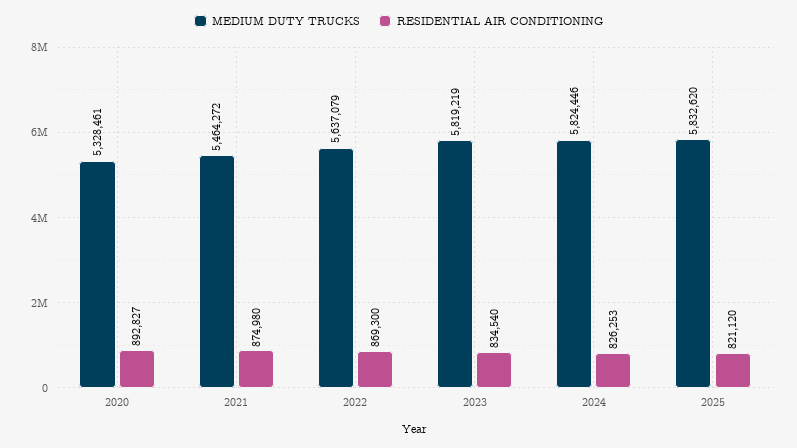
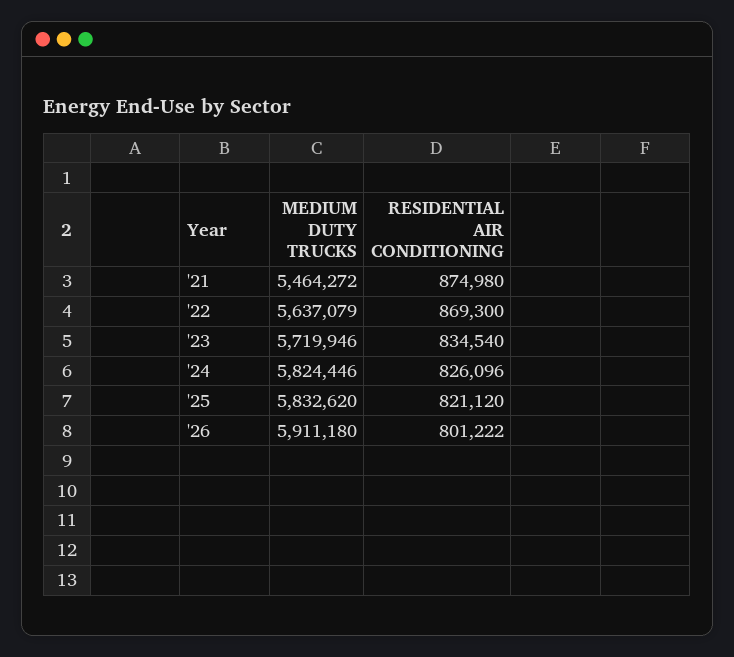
MEDIUM DUTY TRUCKS, 2020: 5328461 -> none
RESIDENTIAL AIR CONDITIONING, 2020: 892827 -> none
MEDIUM DUTY TRUCKS, 2023: 5819219 -> 5719946
RESIDENTIAL AIR CONDITIONING, 2024: 826253 -> 826096
MEDIUM DUTY TRUCKS, '26: none -> 5911180
RESIDENTIAL AIR CONDITIONING, '26: none -> 801222

